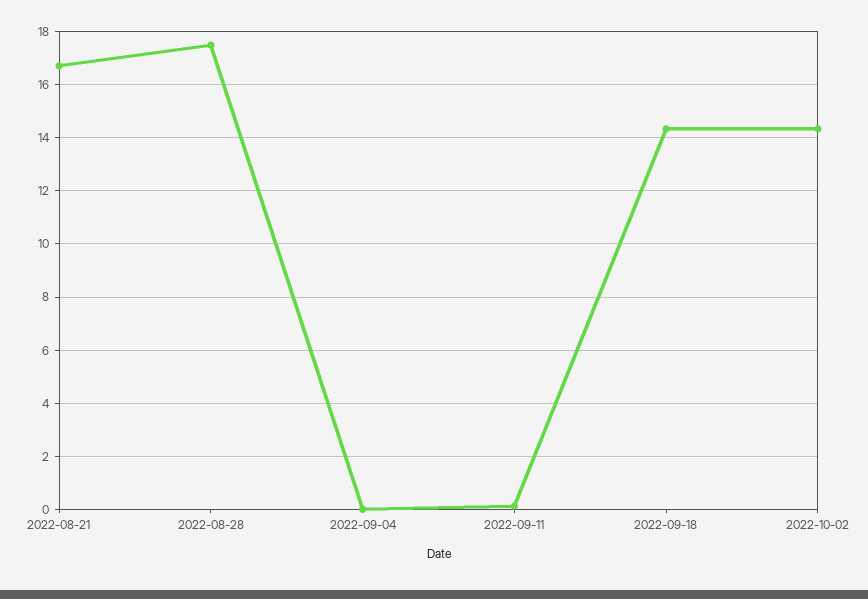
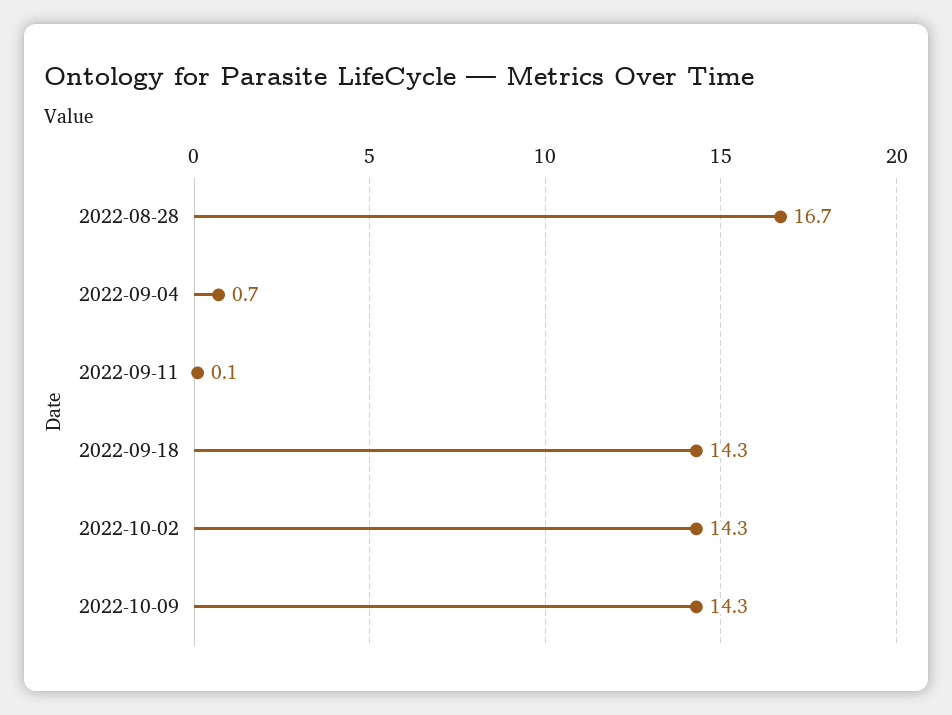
2022-08-21: 16.75 -> none
2022-08-28: 17.5 -> 16.7
2022-09-04: 0 -> 0.7
2022-10-09: none -> 14.3

